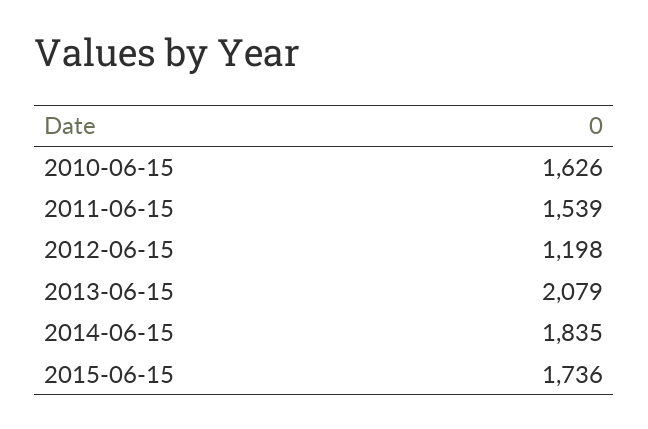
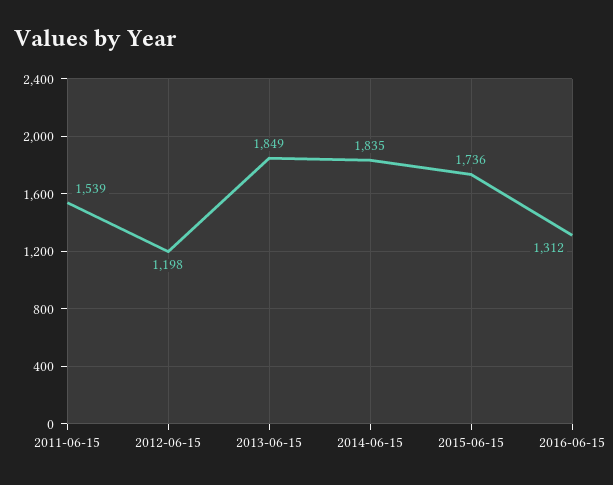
2010-06-15: 1626 -> none
2013-06-15: 2079 -> 1849
2016-06-15: none -> 1312

